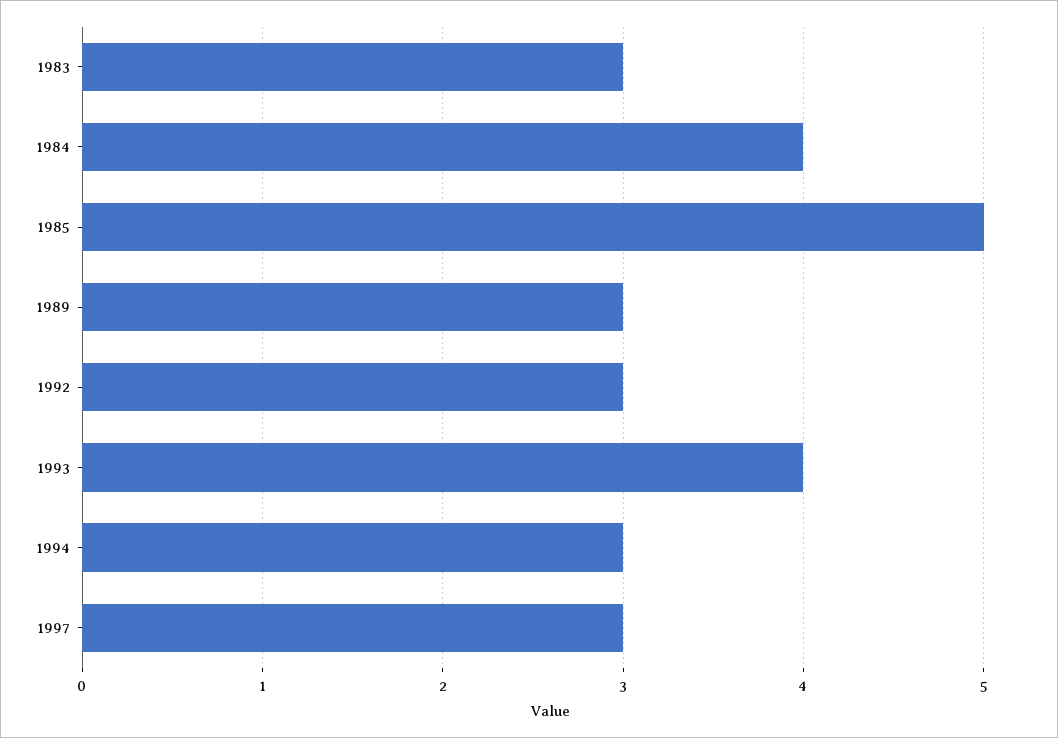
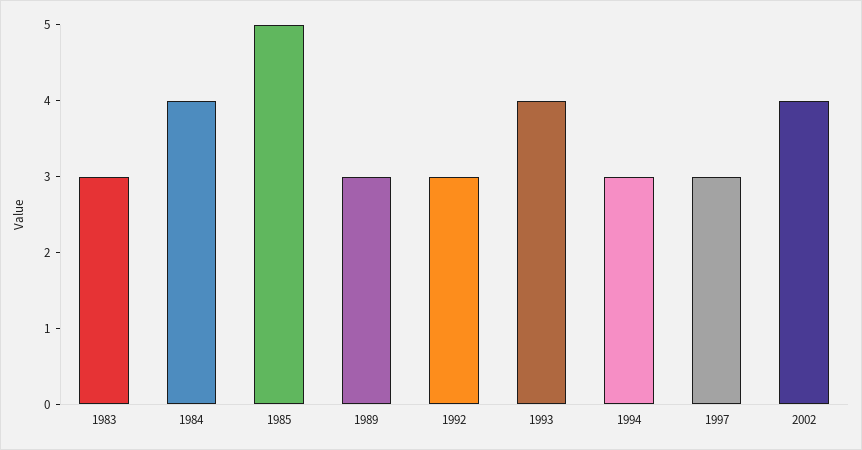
2002: none -> 4

